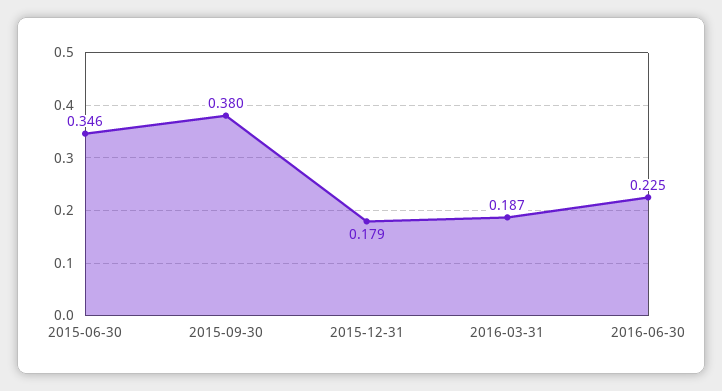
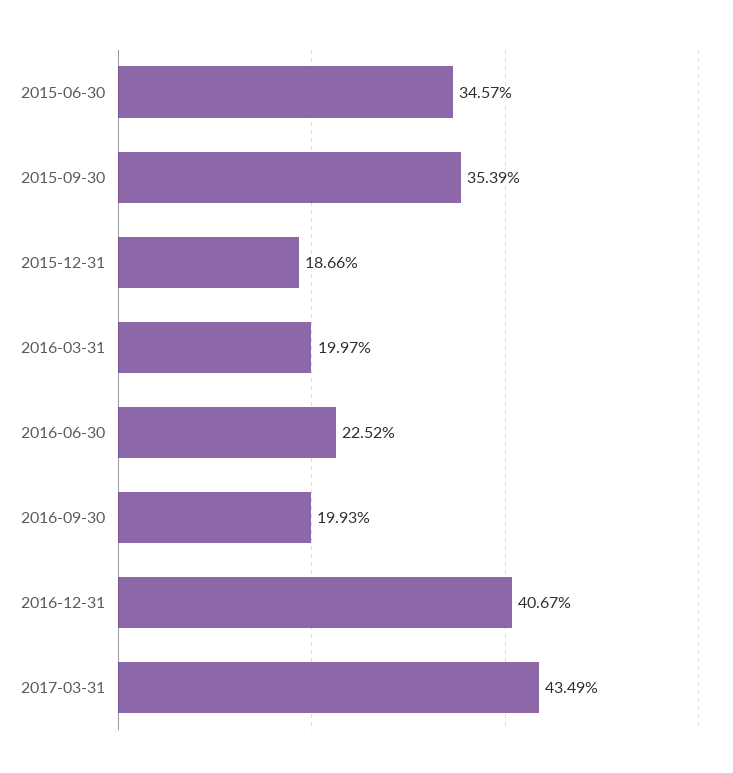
2015-09-30: 0.38 -> 0.3539
2015-12-31: 0.179 -> 0.1866
2016-03-31: 0.187 -> 0.1997
2016-09-30: none -> 0.1993
2016-12-31: none -> 0.4067
2017-03-31: none -> 0.4349

